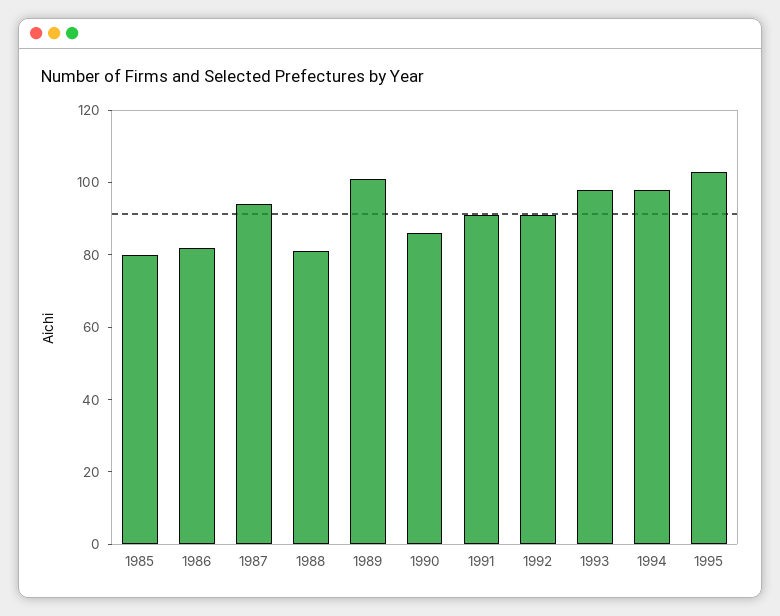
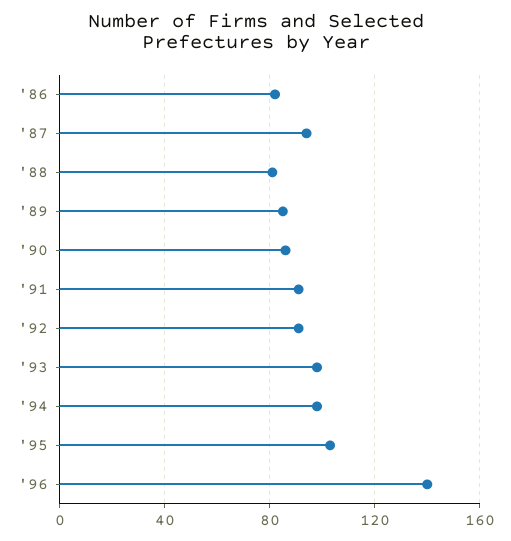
1985: 80 -> none
1989: 100 -> 85
'96: none -> 140

